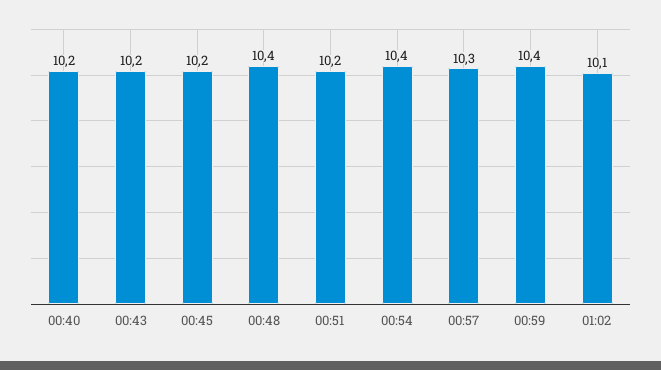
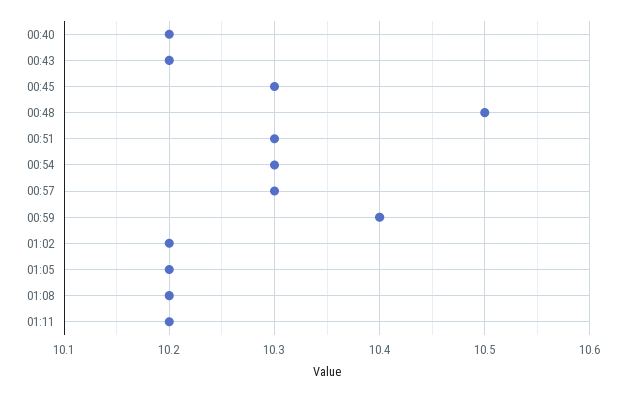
00:45: 10.2 -> 10.3
00:48: 10.4 -> 10.5
00:51: 10.2 -> 10.3
00:54: 10.4 -> 10.3
01:02: 10.1 -> 10.2
01:05: none -> 10.2
01:08: none -> 10.2
01:11: none -> 10.2

